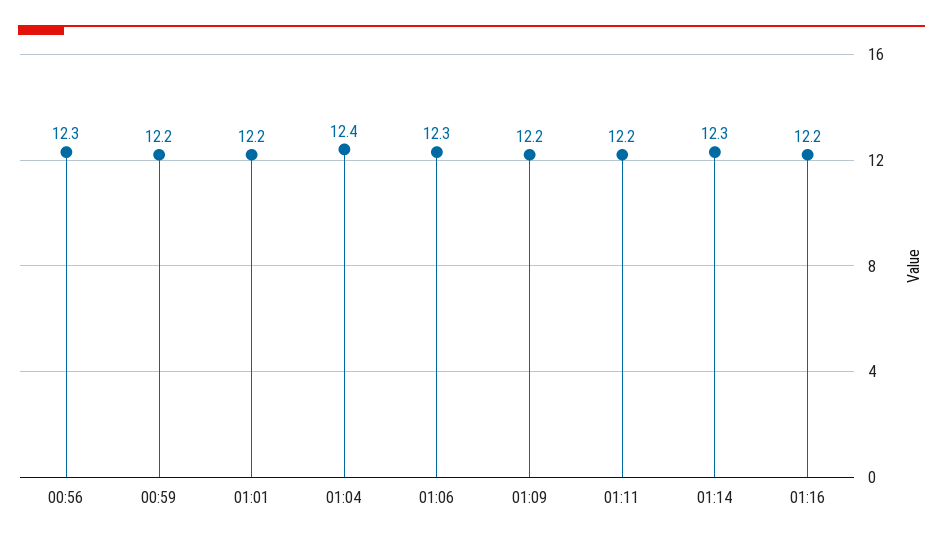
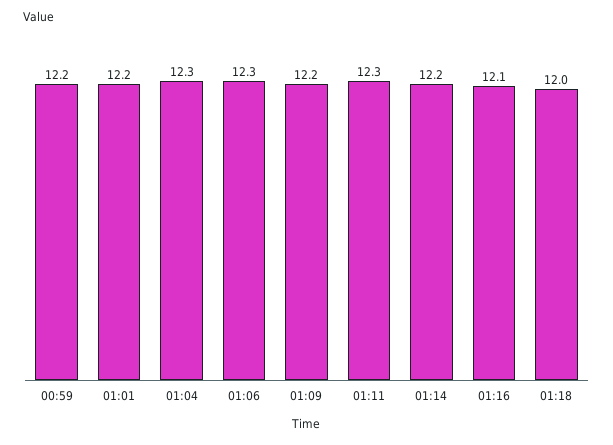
00:56: 12.3 -> none
01:04: 12.4 -> 12.3
01:11: 12.2 -> 12.3
01:14: 12.3 -> 12.2
01:16: 12.2 -> 12.1
01:18: none -> 12

